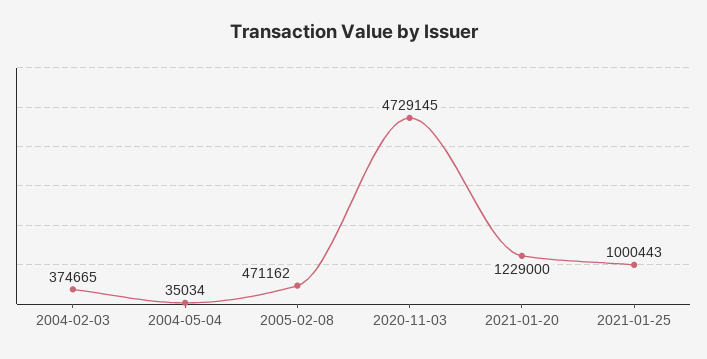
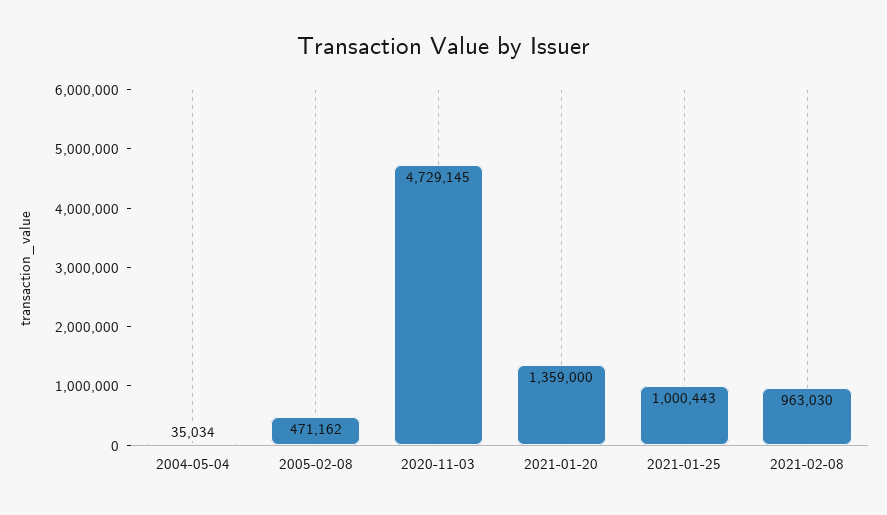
2004-02-03: 374665 -> none
2021-01-20: 1229000 -> 1359000
2021-02-08: none -> 963030

